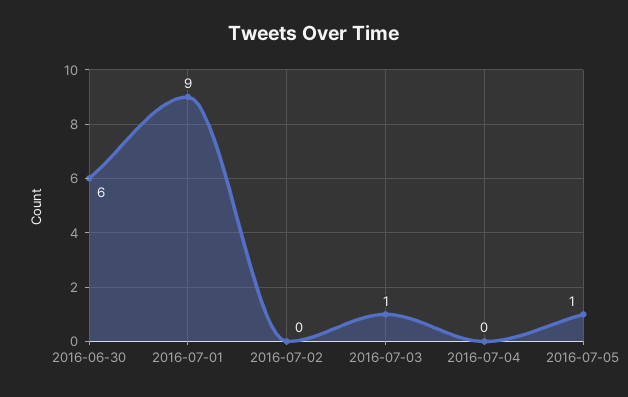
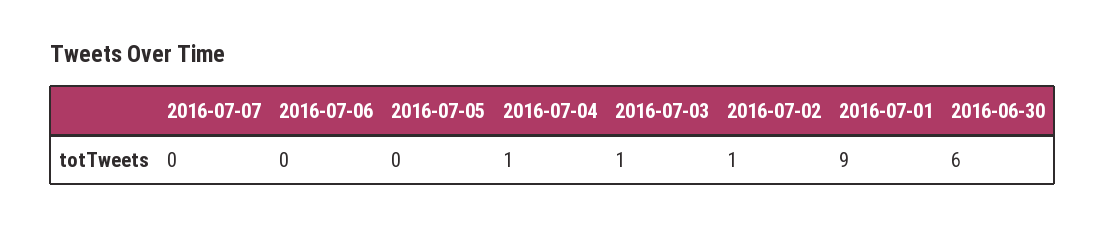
2016-07-02: 0 -> 1
2016-07-04: 0 -> 1
2016-07-05: 1 -> 0
2016-07-07: none -> 0
2016-07-06: none -> 0

